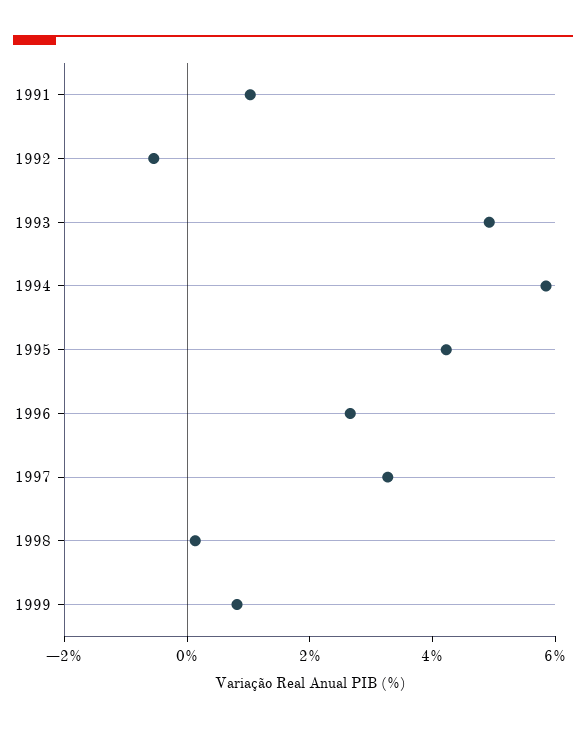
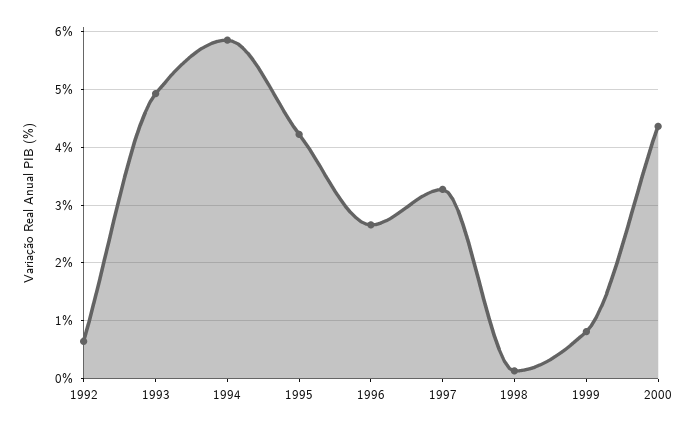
1991: 1 -> none
1992: -0.5 -> 0.6
2000: none -> 4.4

